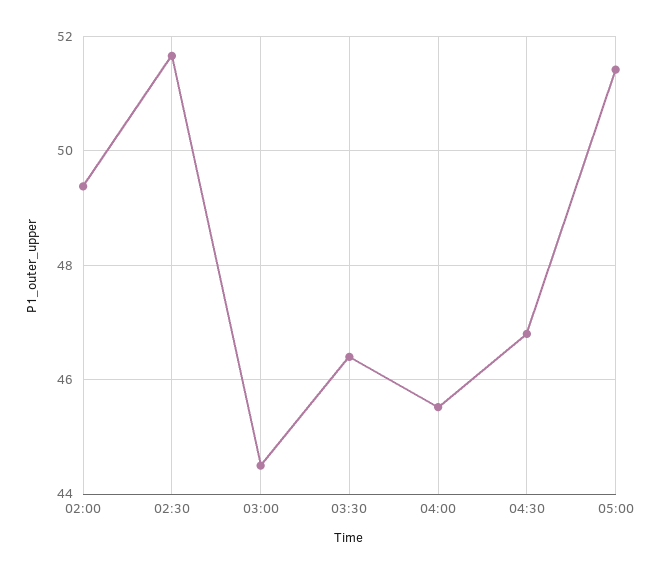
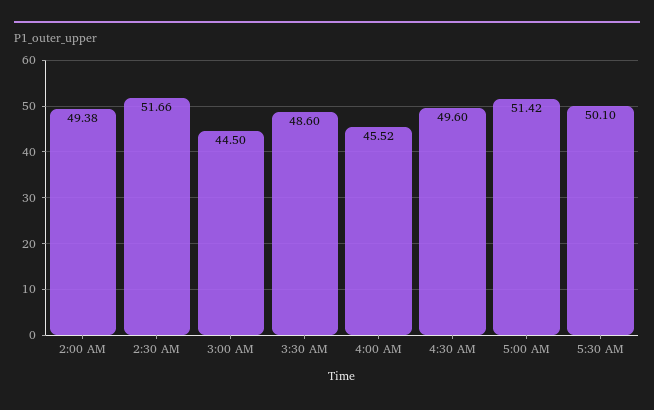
03:30: 46.4 -> 48.6
04:30: 46.8 -> 49.6
5:30 AM: none -> 50.1

